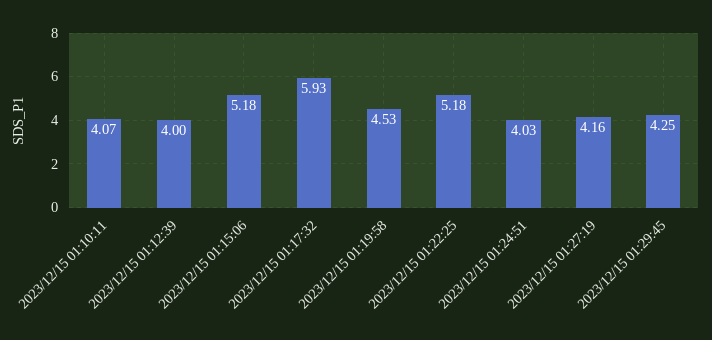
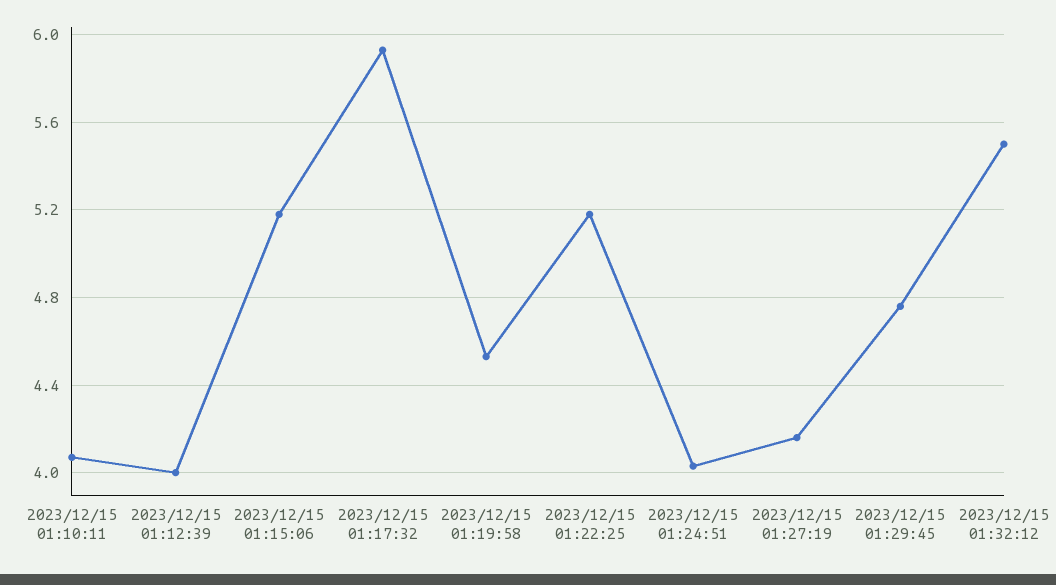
2023/12/15 01:29:45: 4.25 -> 4.75
2023/12/15 01:32:12: none -> 5.5

